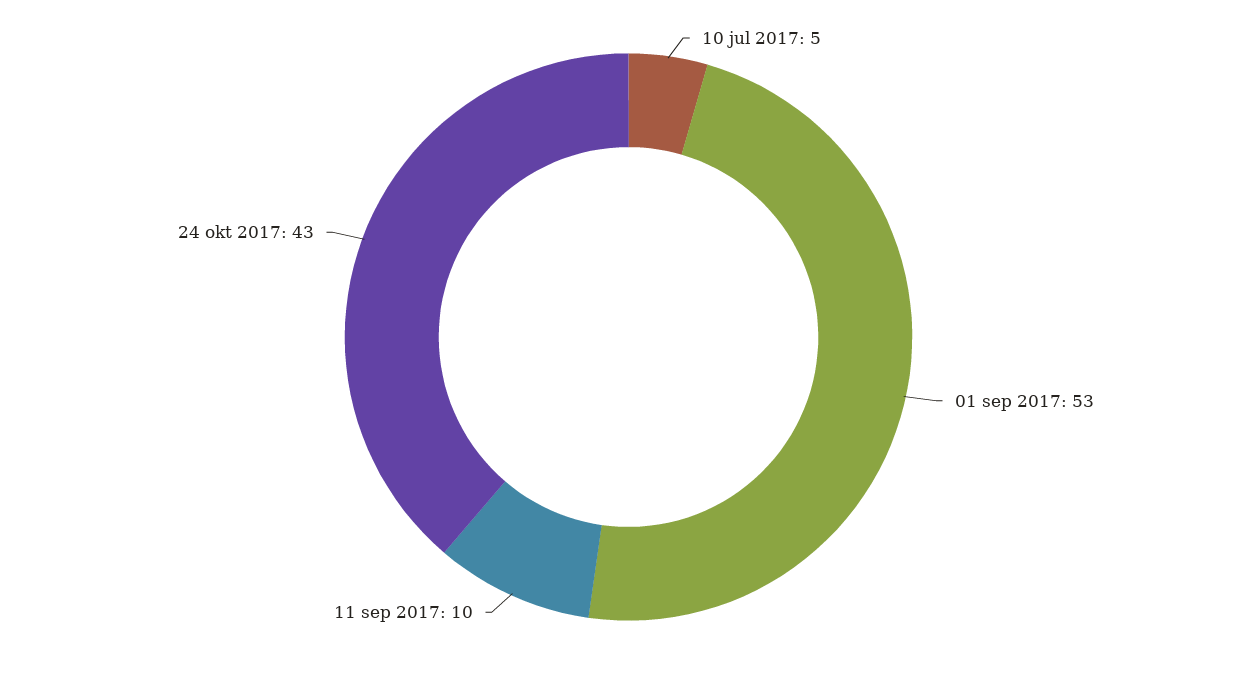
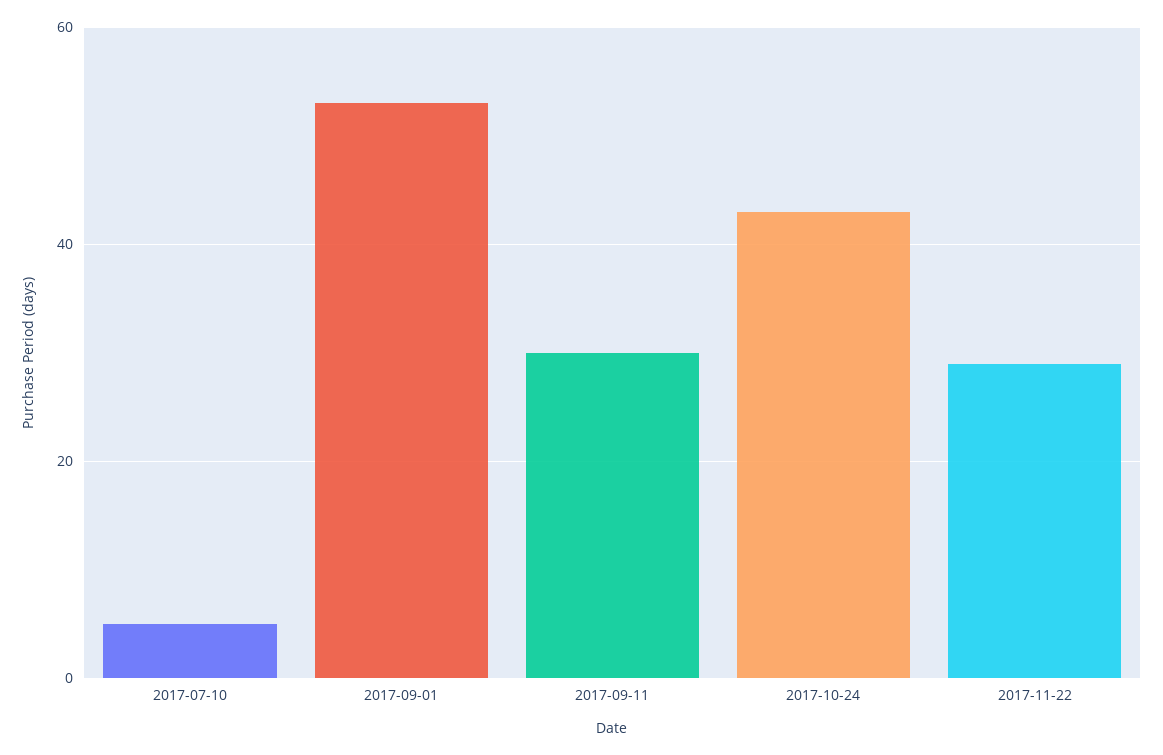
11 sep 2017: 10 -> 30
2017-11-22: none -> 30

